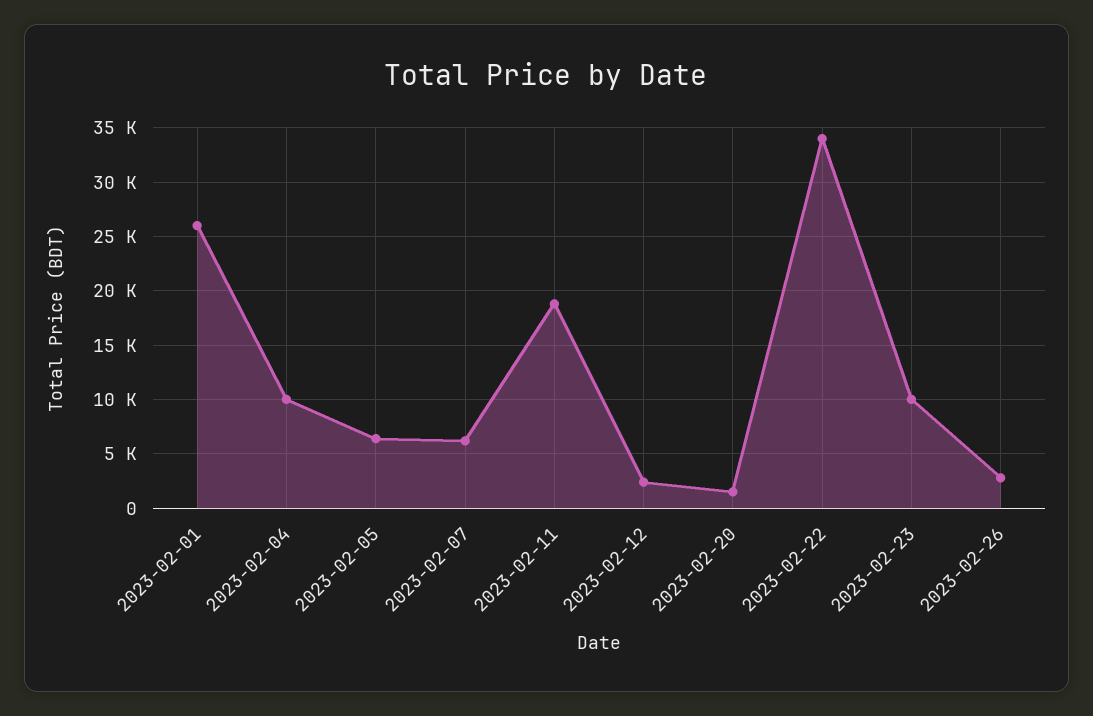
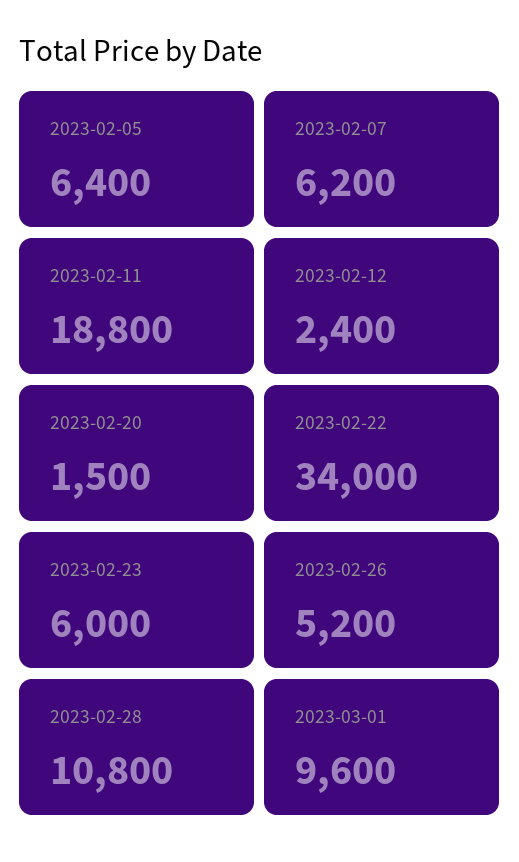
2023-02-01: 26000 -> none
2023-02-04: 10000 -> none
2023-02-23: 10000 -> 6000
2023-02-26: 3000 -> 5200
2023-02-28: none -> 10800
2023-03-01: none -> 9600

